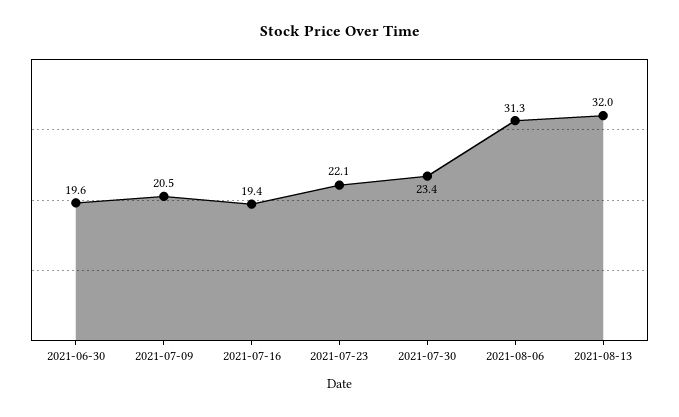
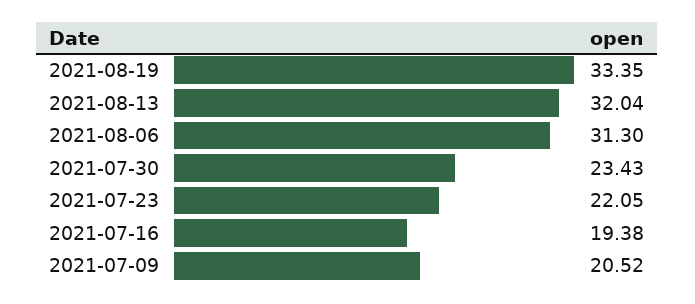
2021-06-30: 19.6 -> none
2021-08-19: none -> 33.35

